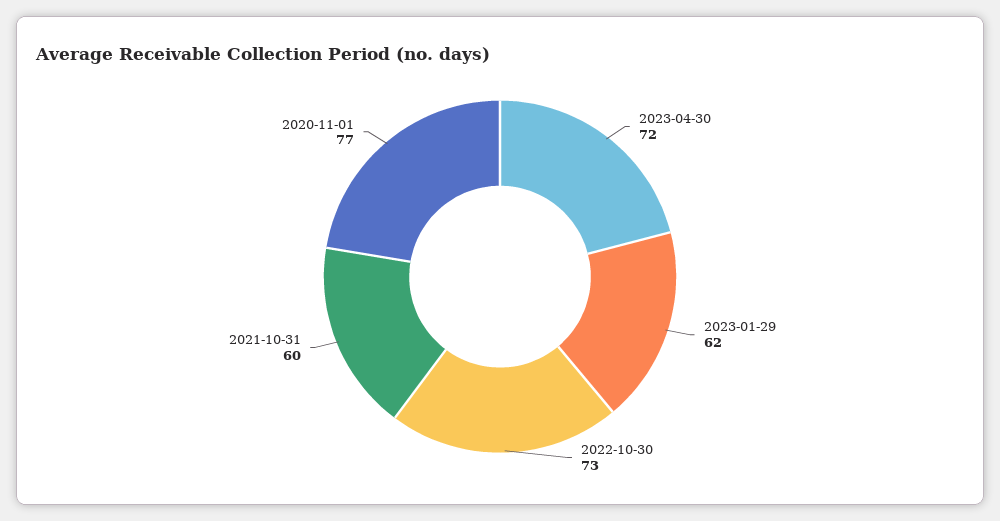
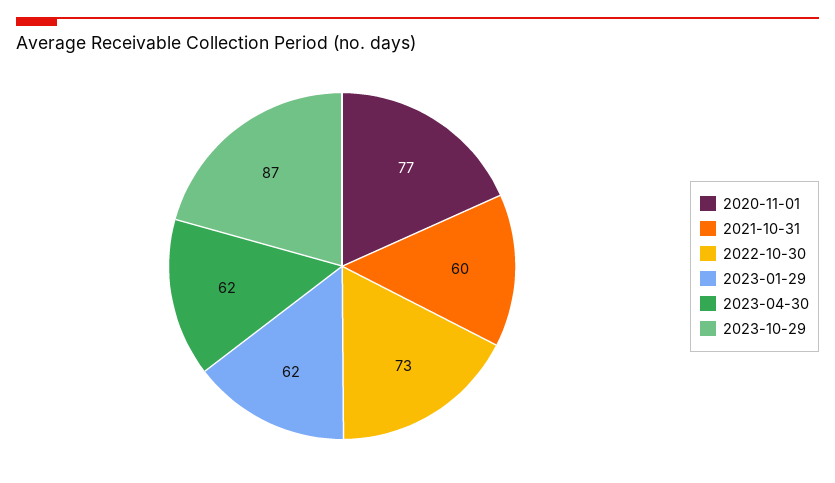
2023-04-30: 72 -> 62
2023-10-29: none -> 87

